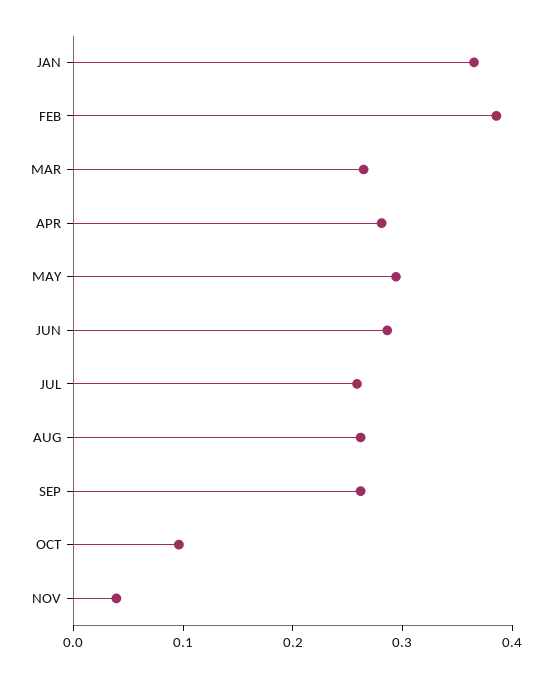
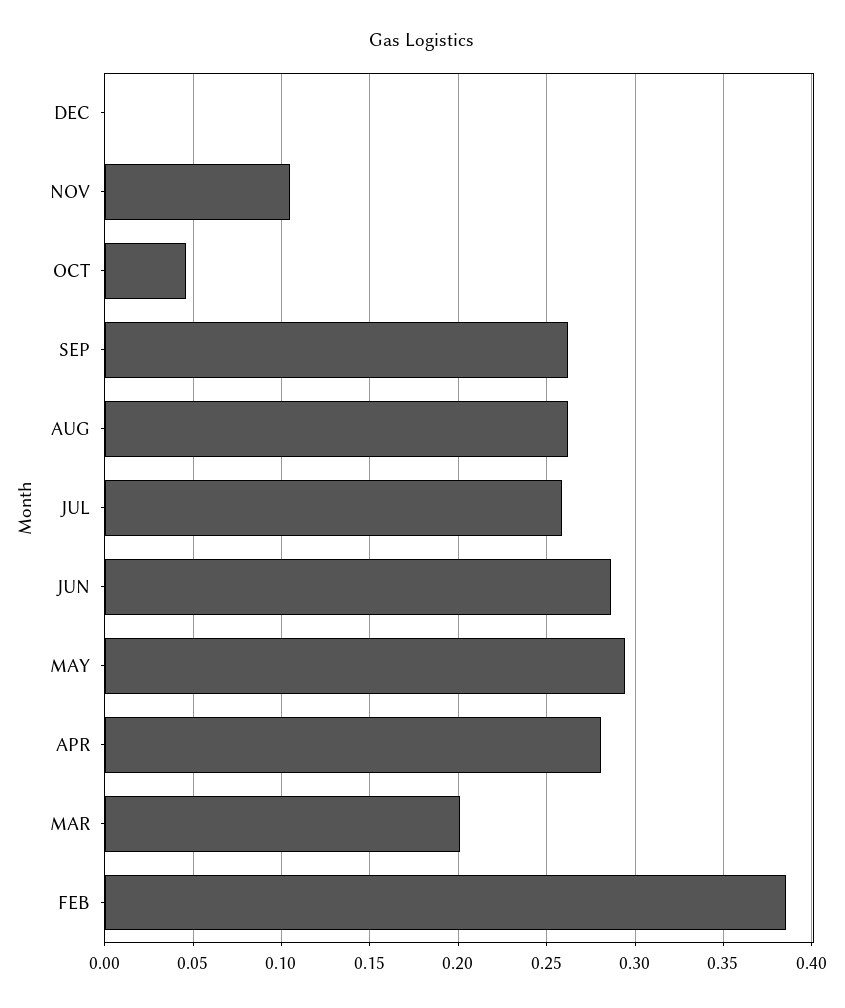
JAN: 0.36 -> none
MAR: 0.26 -> 0.2
OCT: 0.1 -> 0.045
NOV: 0.04 -> 0.105
DEC: none -> 0

